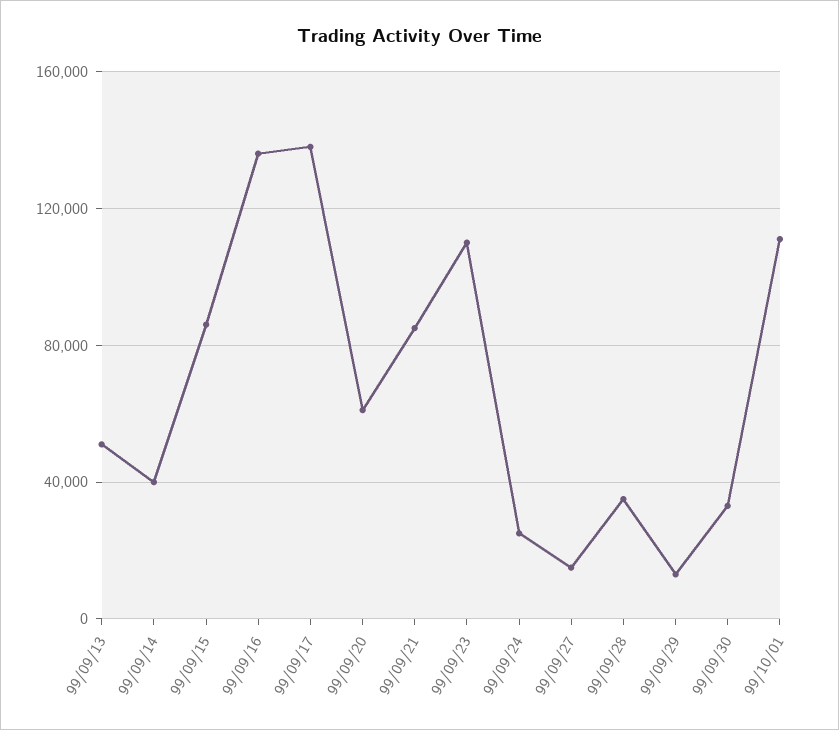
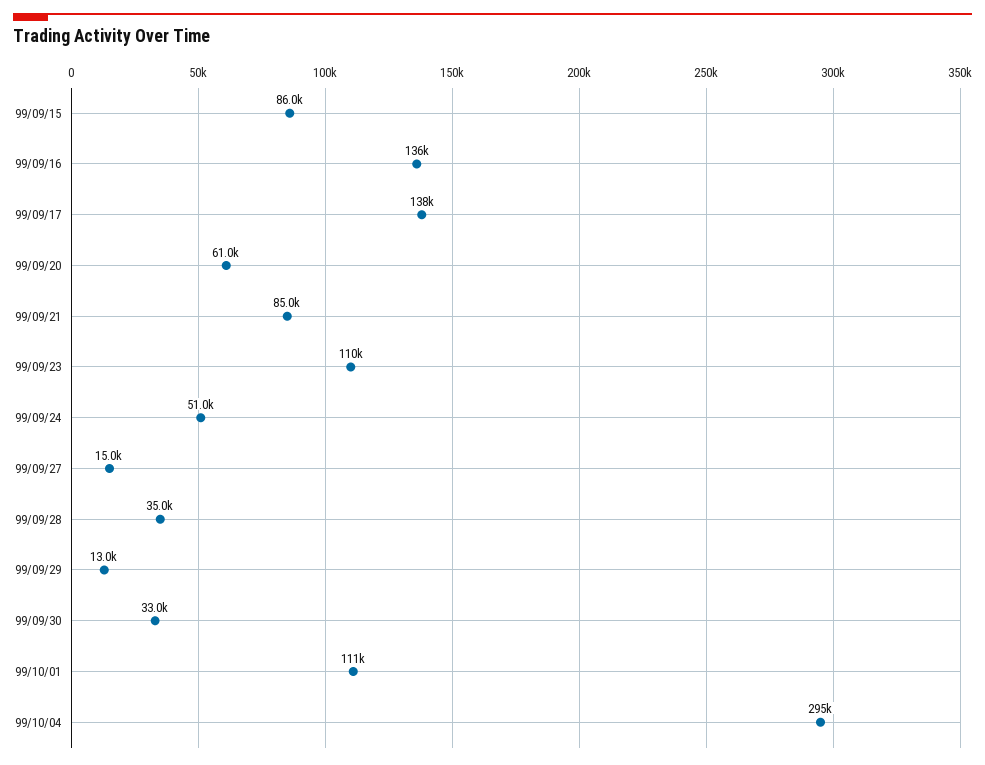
99/09/13: 50000 -> none
99/09/14: 40000 -> none
99/09/24: 25000 -> 51000
99/10/04: none -> 295000

